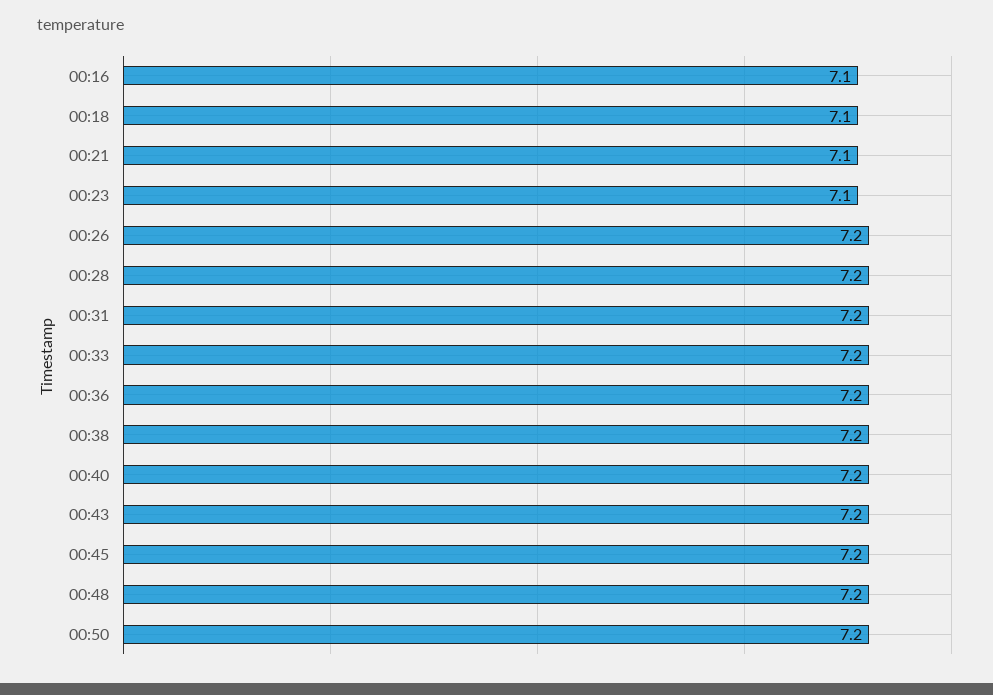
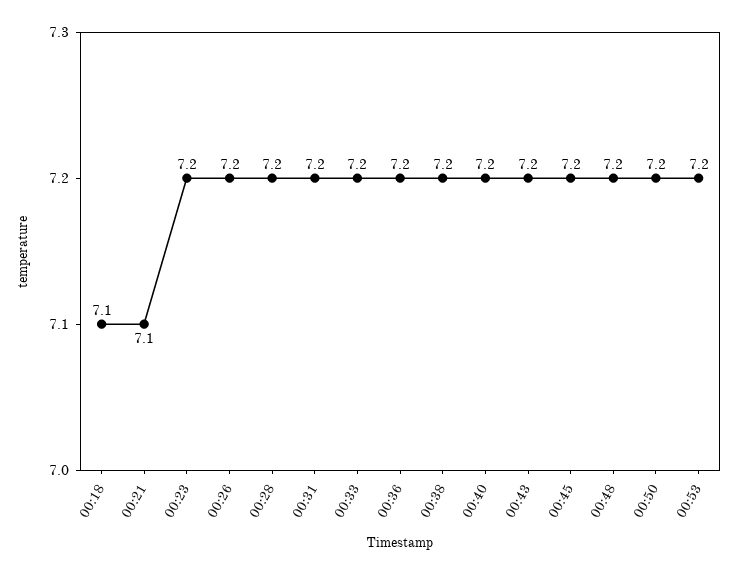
00:16: 7.1 -> none
00:23: 7.1 -> 7.2
00:53: none -> 7.2

